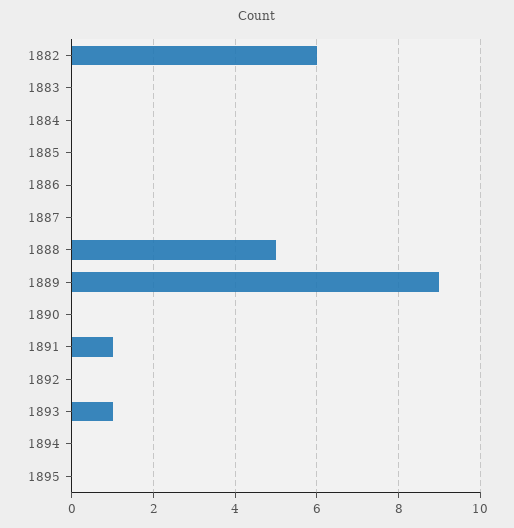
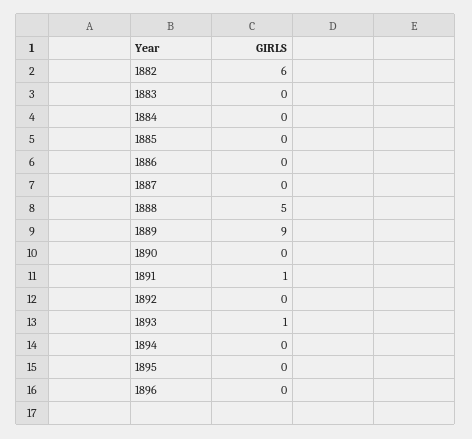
1896: none -> 0

